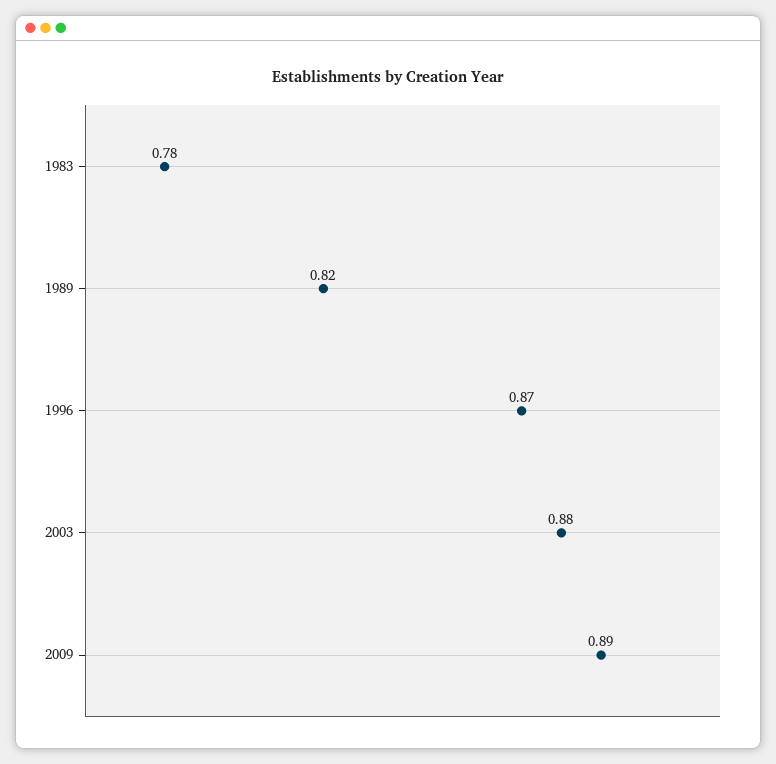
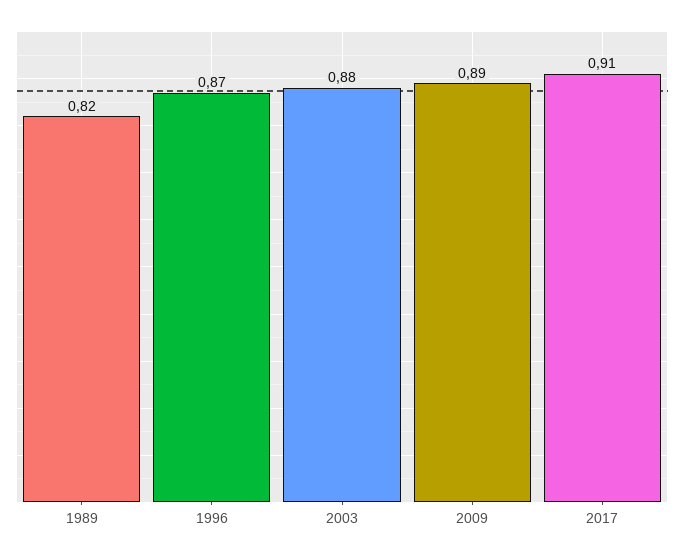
1983: 0.78 -> none
2017: none -> 0.91

